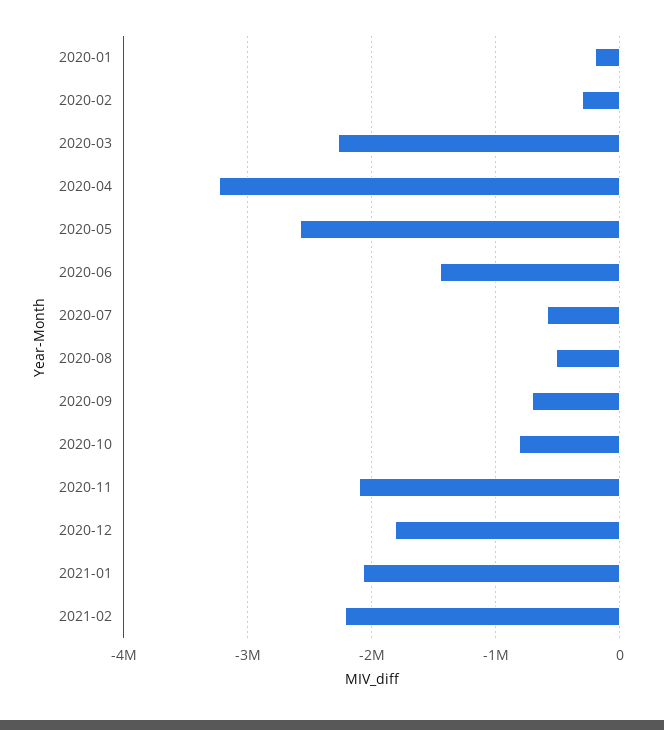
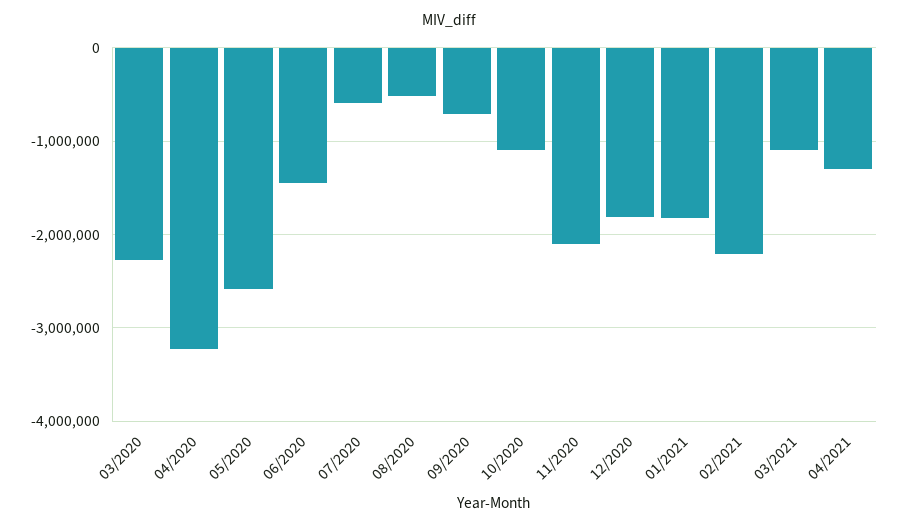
2020-01: -200000 -> none
2020-02: -300000 -> none
2020-10: -800000 -> -1100000
2021-01: -2100000 -> -1800000
03/2021: none -> -1100000
04/2021: none -> -1300000

